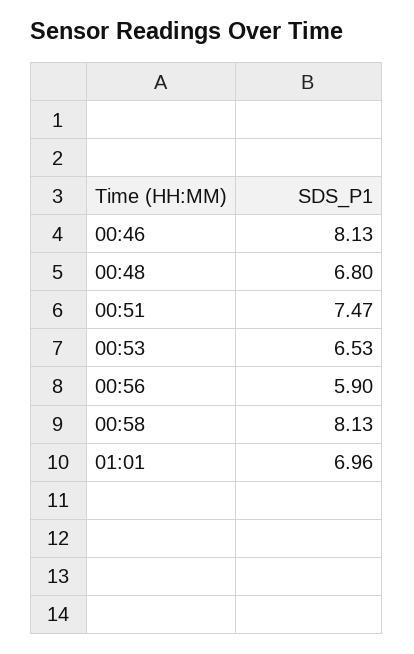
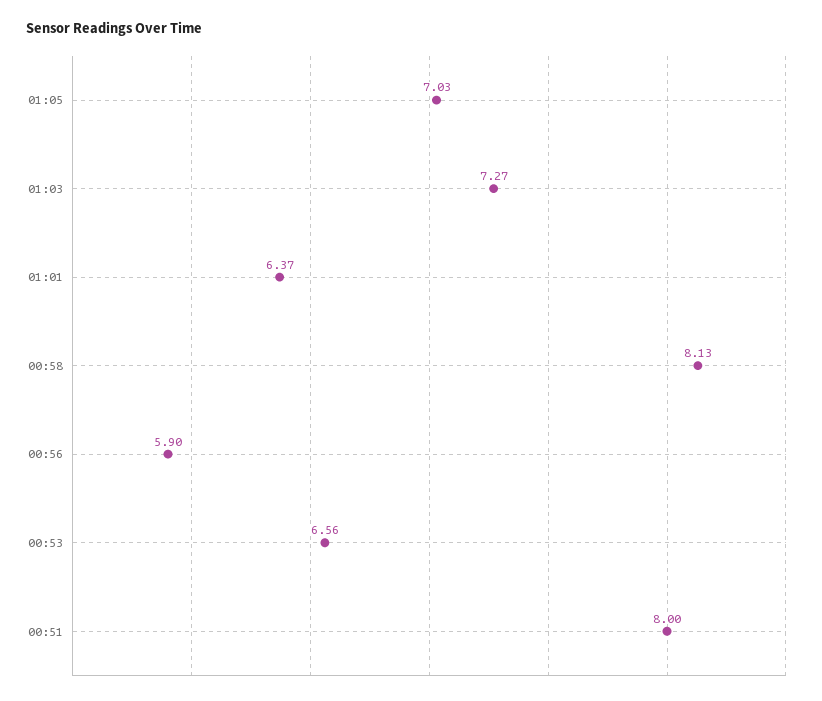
00:46: 8.13 -> none
00:48: 6.8 -> none
00:51: 7.47 -> 8
00:53: 6.53 -> 6.56
01:01: 6.96 -> 6.37
01:05: none -> 7.03
01:03: none -> 7.27

